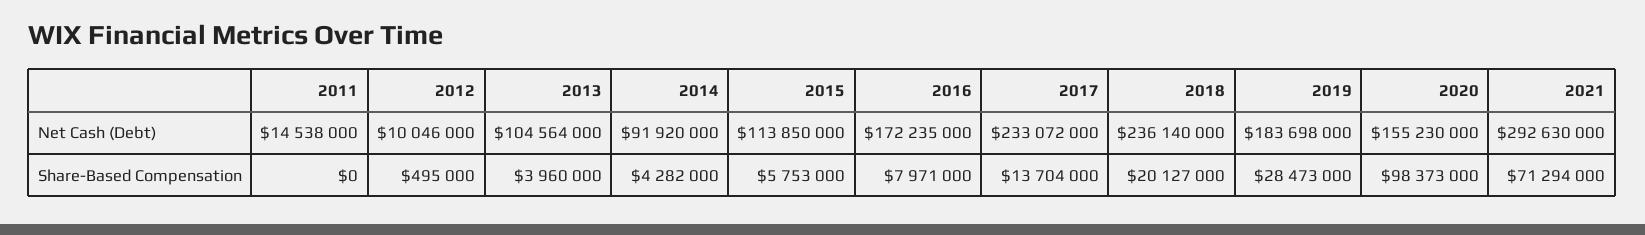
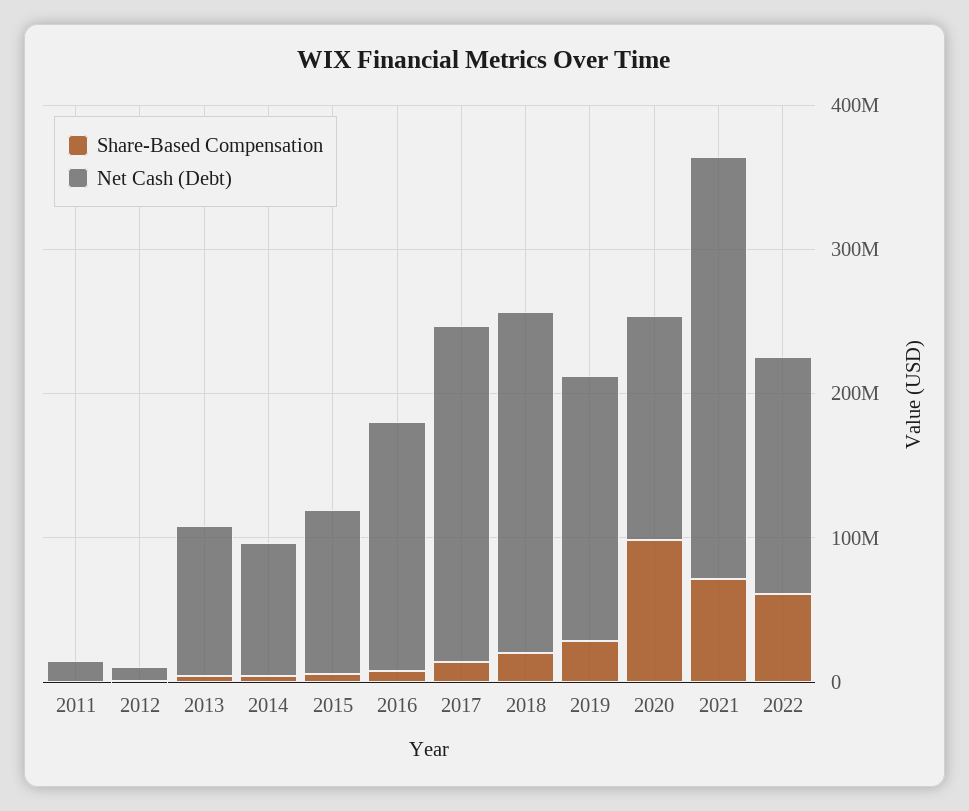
Share-Based Compensation, 2022: none -> 60000000
Net Cash (Debt), 2022: none -> 160000000

